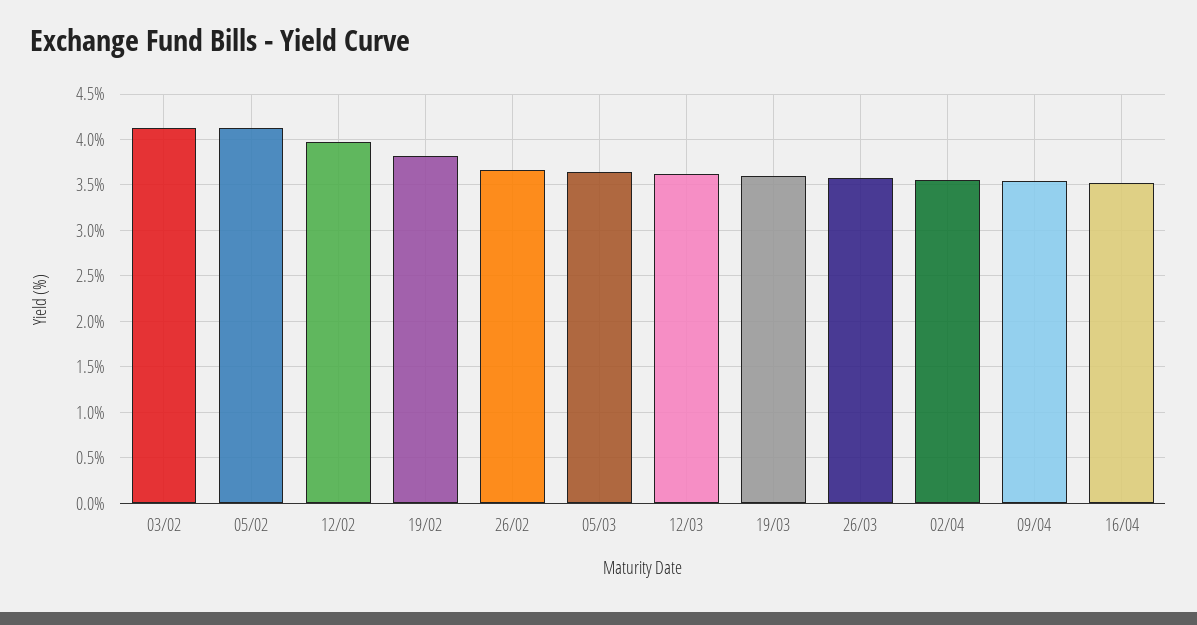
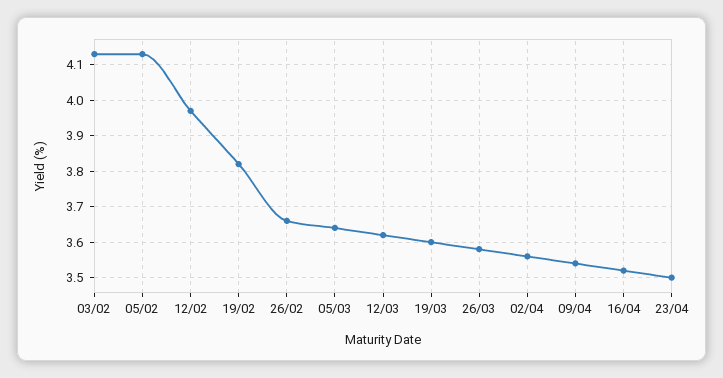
23/04: none -> 3.5

